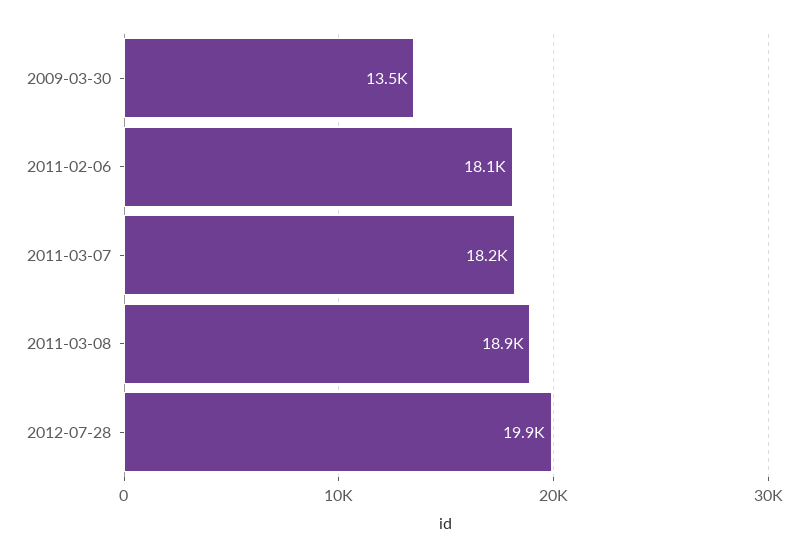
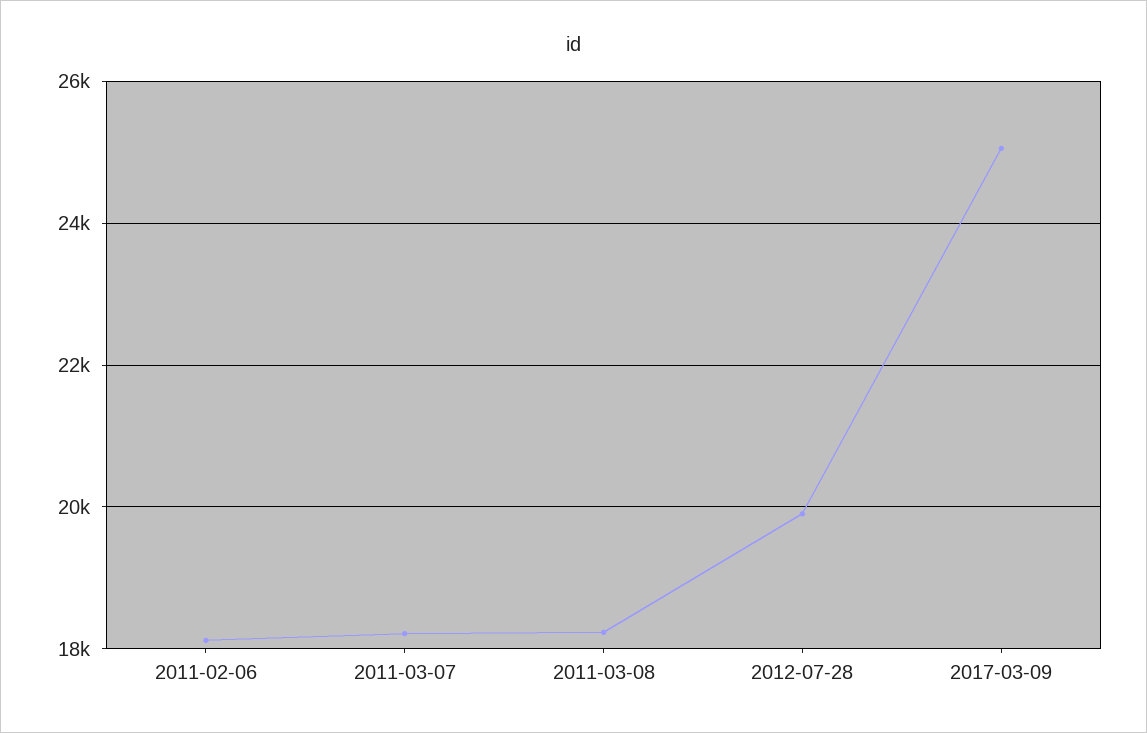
2009-03-30: 13500 -> none
2011-03-08: 18900 -> 18200
2017-03-09: none -> 25000

